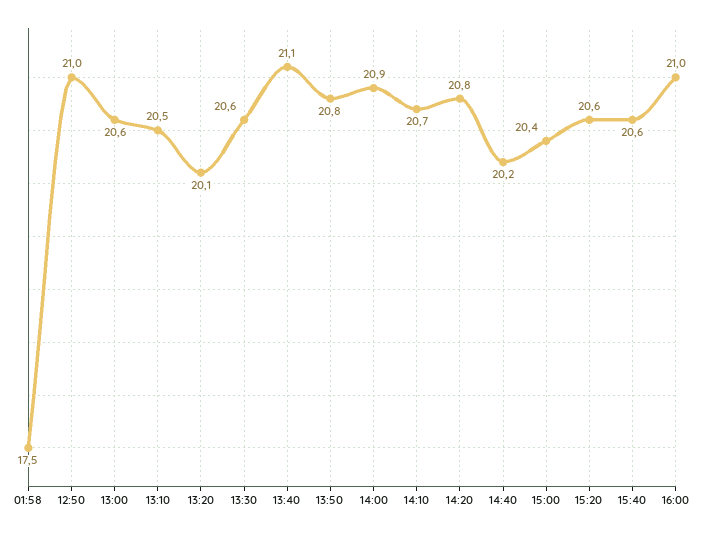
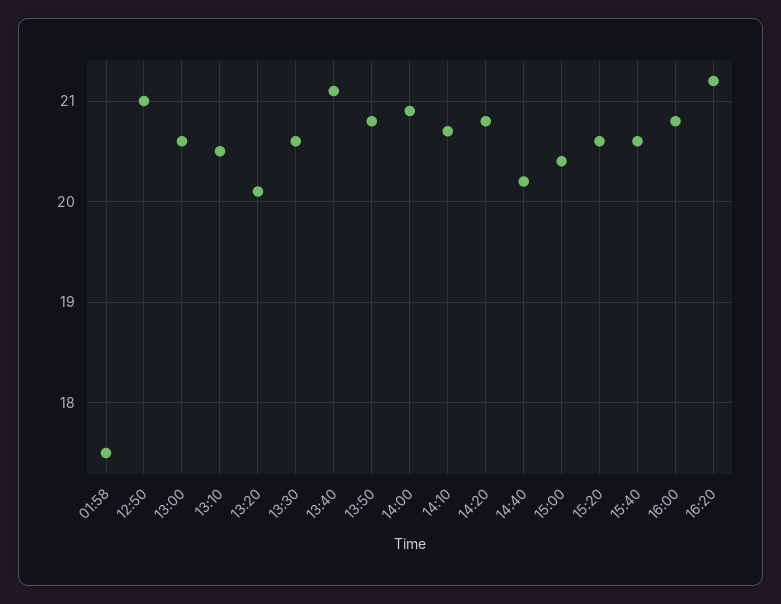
16:00: 21 -> 20.8
16:20: none -> 21.2

